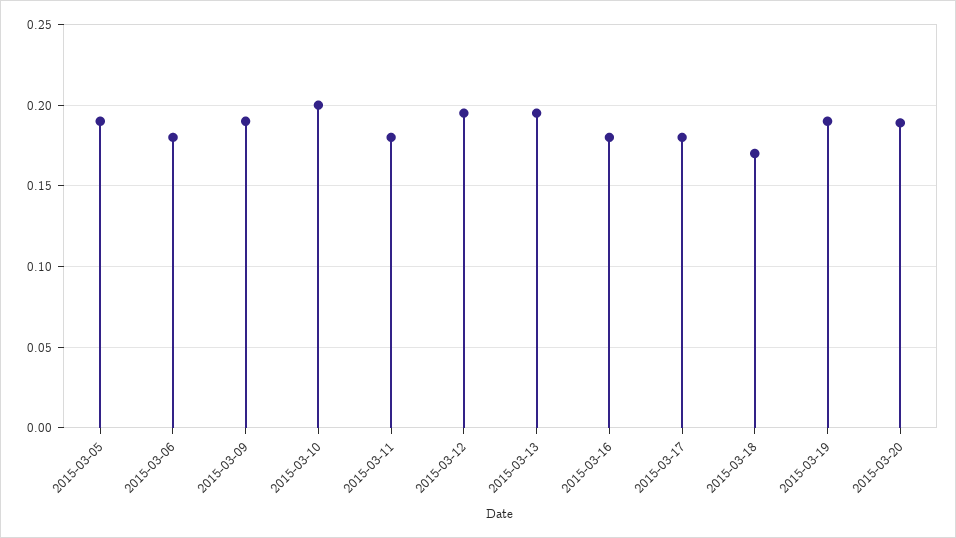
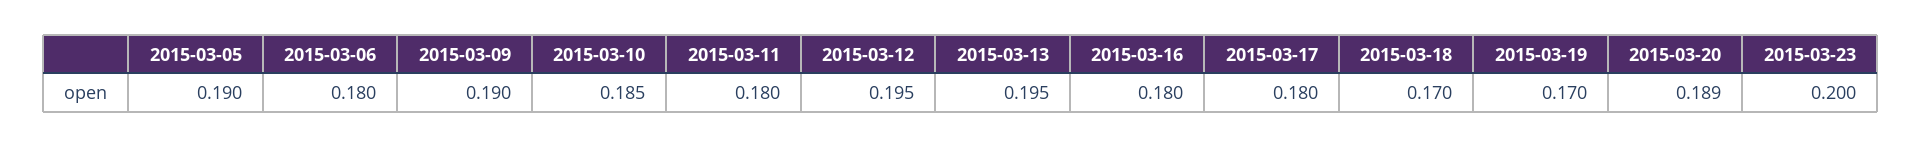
2015-03-10: 0.2 -> 0.185
2015-03-19: 0.19 -> 0.17
2015-03-23: none -> 0.2

